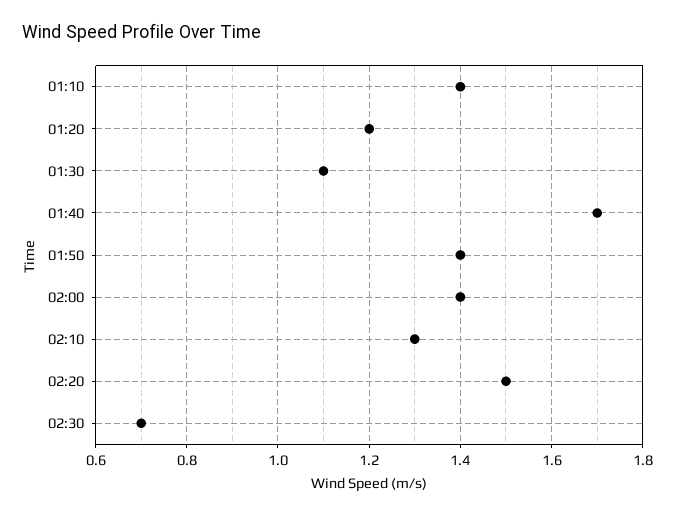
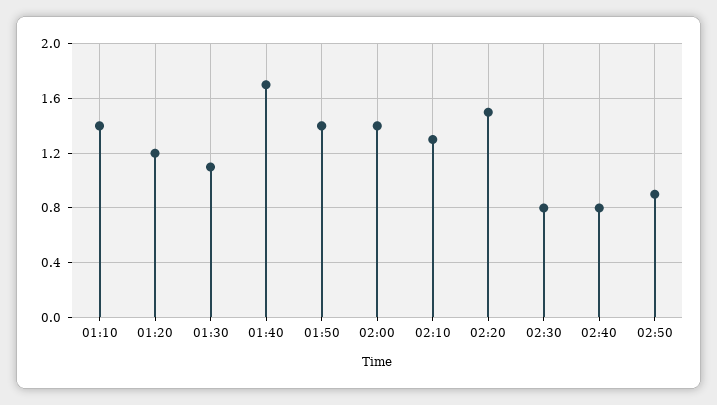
02:30: 0.7 -> 0.8
02:40: none -> 0.8
02:50: none -> 0.9

